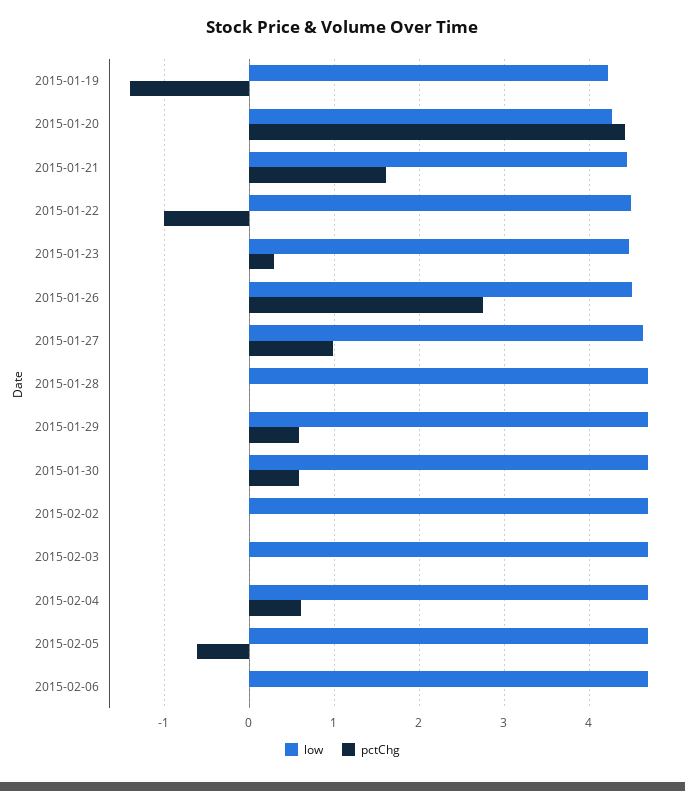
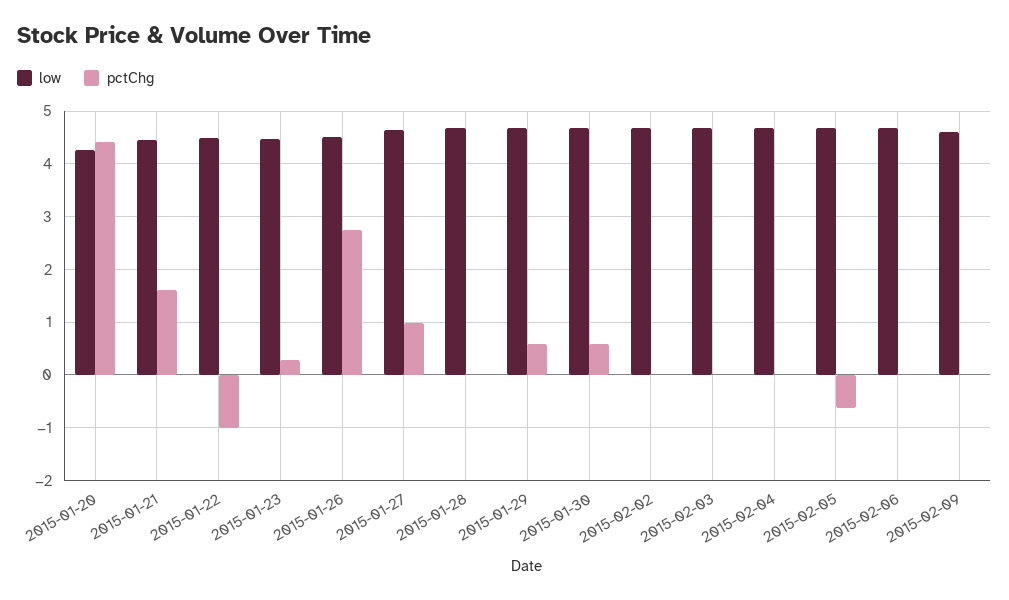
low, 2015-01-19: 4.2 -> none
pctChg, 2015-01-19: -1.4 -> none
pctChg, 2015-02-04: 0.6 -> 0
low, 2015-02-09: none -> 4.6
pctChg, 2015-02-09: none -> 0

